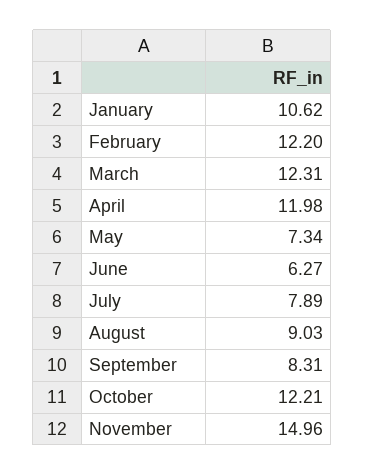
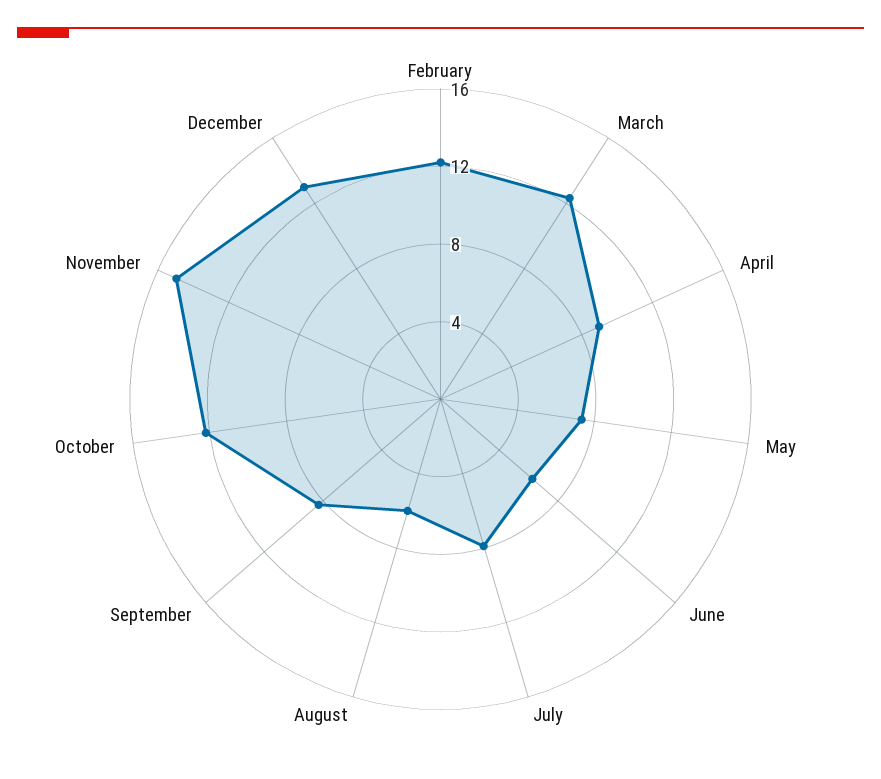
January: 10.62 -> none
April: 11.98 -> 9
August: 9.03 -> 6
December: none -> 13

